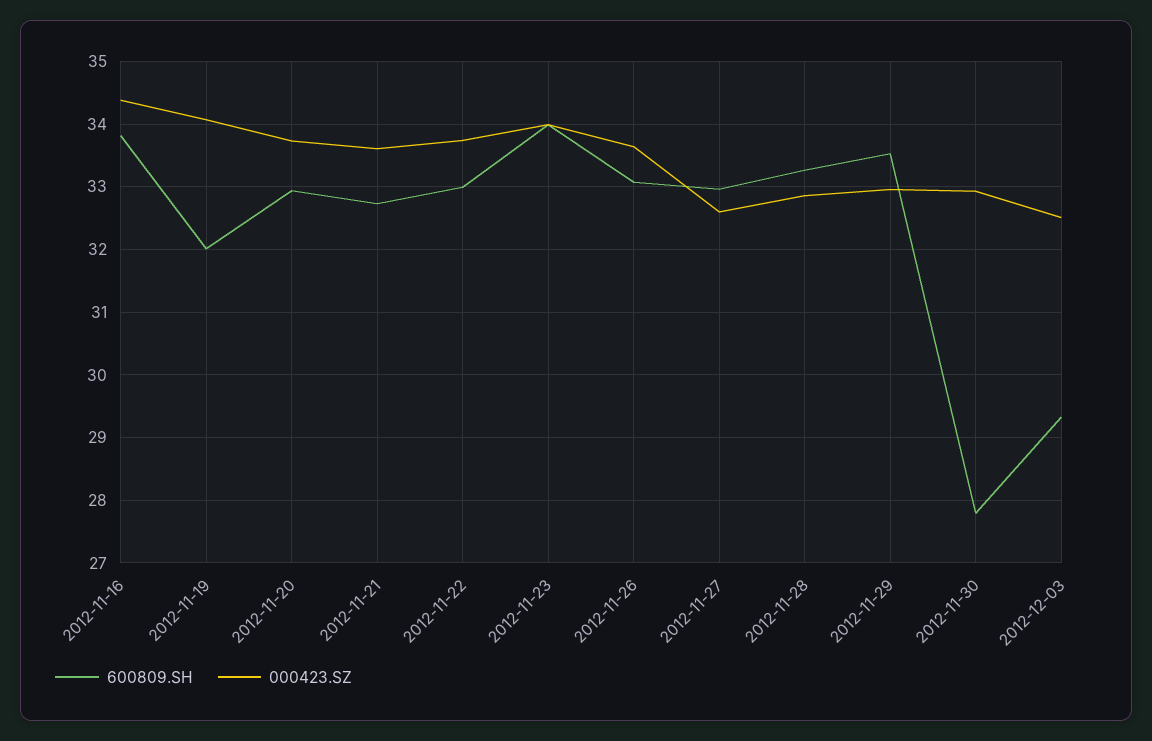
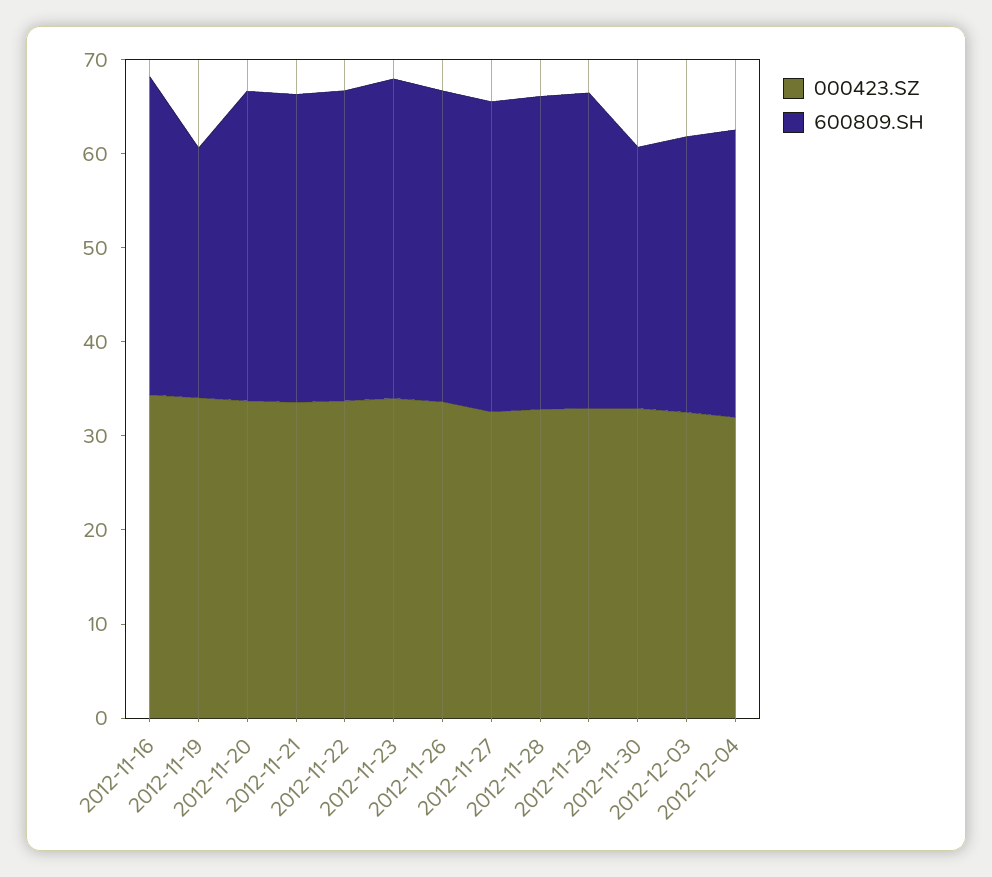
600809.SH, 2012-11-19: 32 -> 26
000423.SZ, 2012-12-04: none -> 32
600809.SH, 2012-12-04: none -> 30

